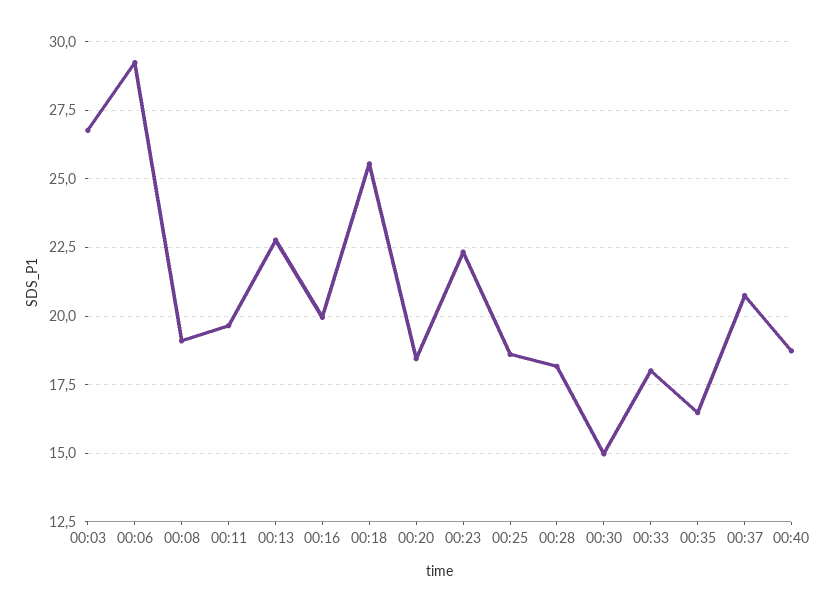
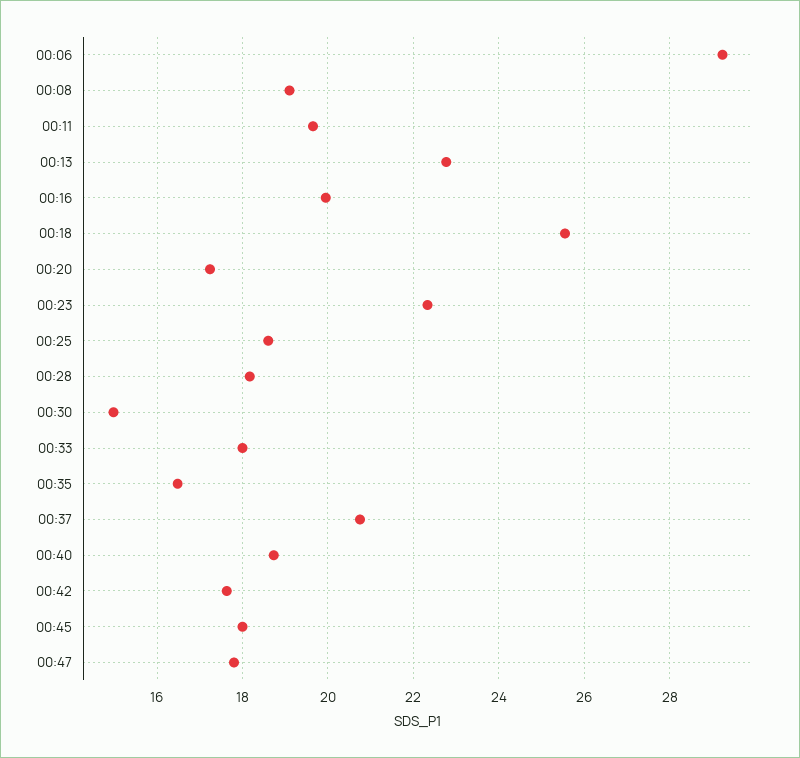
00:03: 26.75 -> none
00:20: 18.5 -> 17.2
00:42: none -> 17.6
00:45: none -> 18
00:47: none -> 17.8

